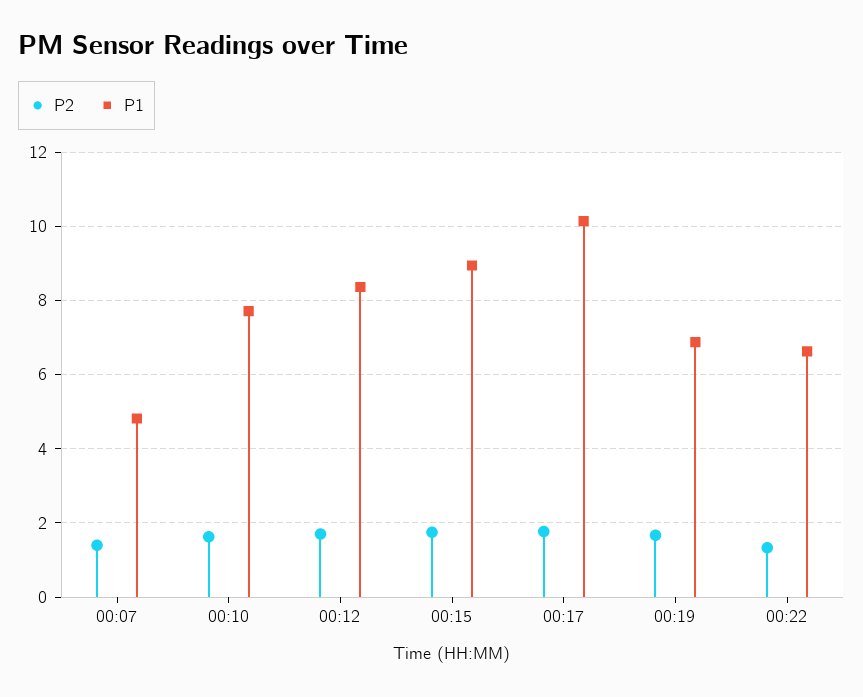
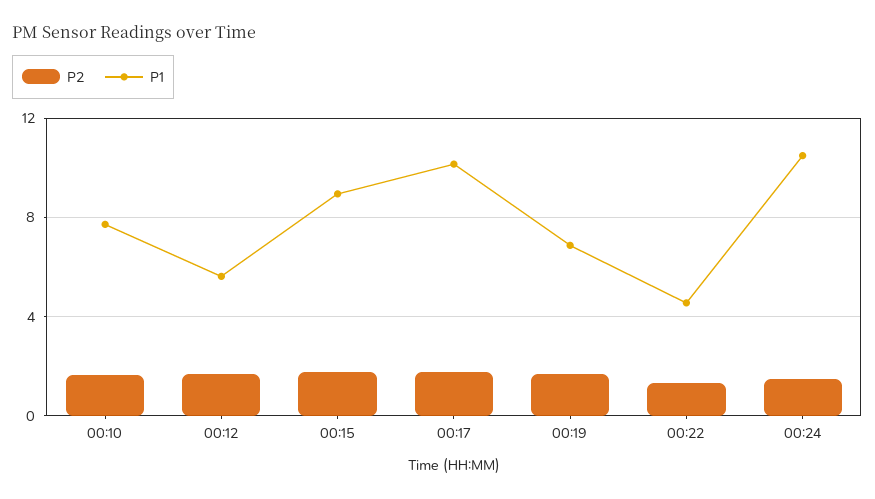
P2, 00:07: 1.4 -> none
P1, 00:07: 4.8 -> none
P1, 00:12: 8.4 -> 5.5
P1, 00:22: 6.6 -> 4.5
P2, 00:24: none -> 1.5
P1, 00:24: none -> 10.5

